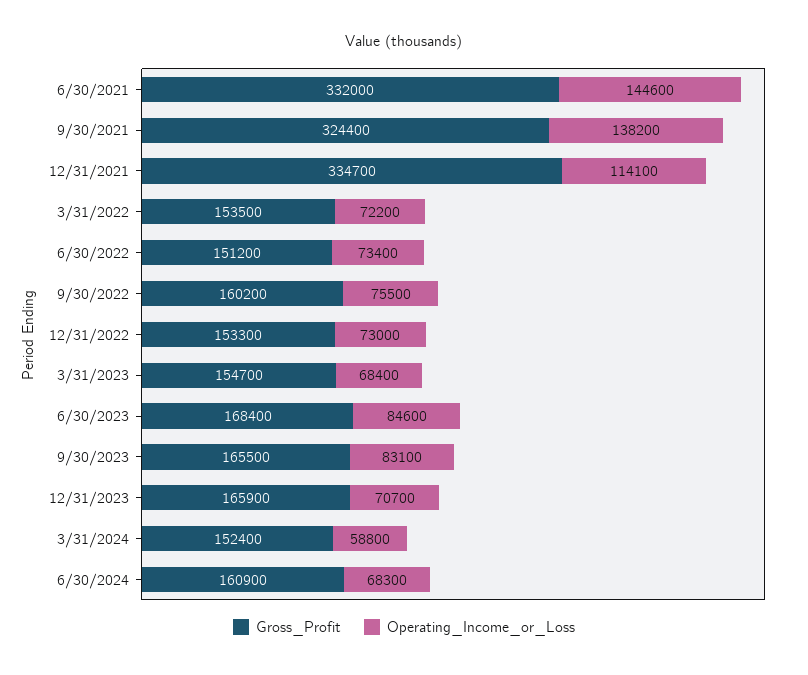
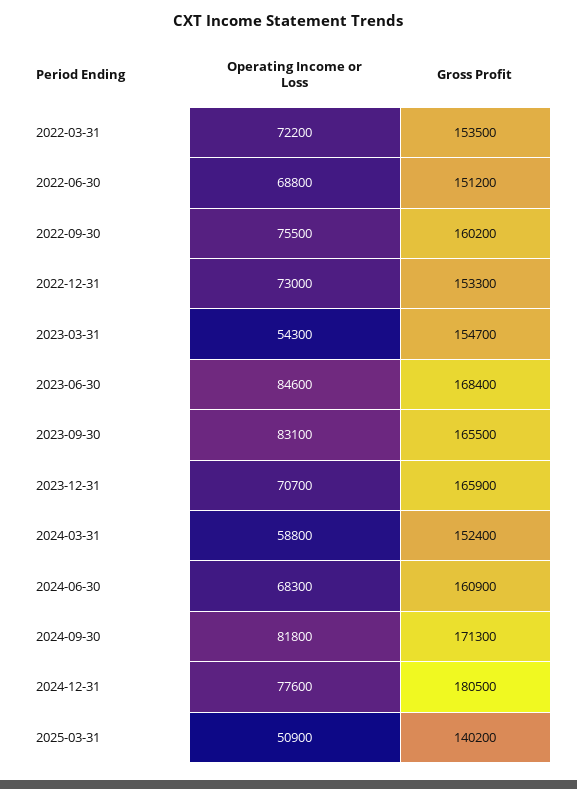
Gross_Profit, 6/30/2021: 332000 -> none
Operating_Income_or_Loss, 6/30/2021: 144600 -> none
Gross_Profit, 9/30/2021: 324400 -> none
Operating_Income_or_Loss, 9/30/2021: 138200 -> none
Gross_Profit, 12/31/2021: 334700 -> none
Operating_Income_or_Loss, 12/31/2021: 114100 -> none
Operating_Income_or_Loss, 6/30/2022: 73400 -> 68800
Operating_Income_or_Loss, 3/31/2023: 68400 -> 54300
Operating_Income_or_Loss, 2024-09-30: none -> 81800
Gross_Profit, 2024-09-30: none -> 171300
Operating_Income_or_Loss, 2024-12-31: none -> 77600
Gross_Profit, 2024-12-31: none -> 180500
Operating_Income_or_Loss, 2025-03-31: none -> 50900
Gross_Profit, 2025-03-31: none -> 140200

